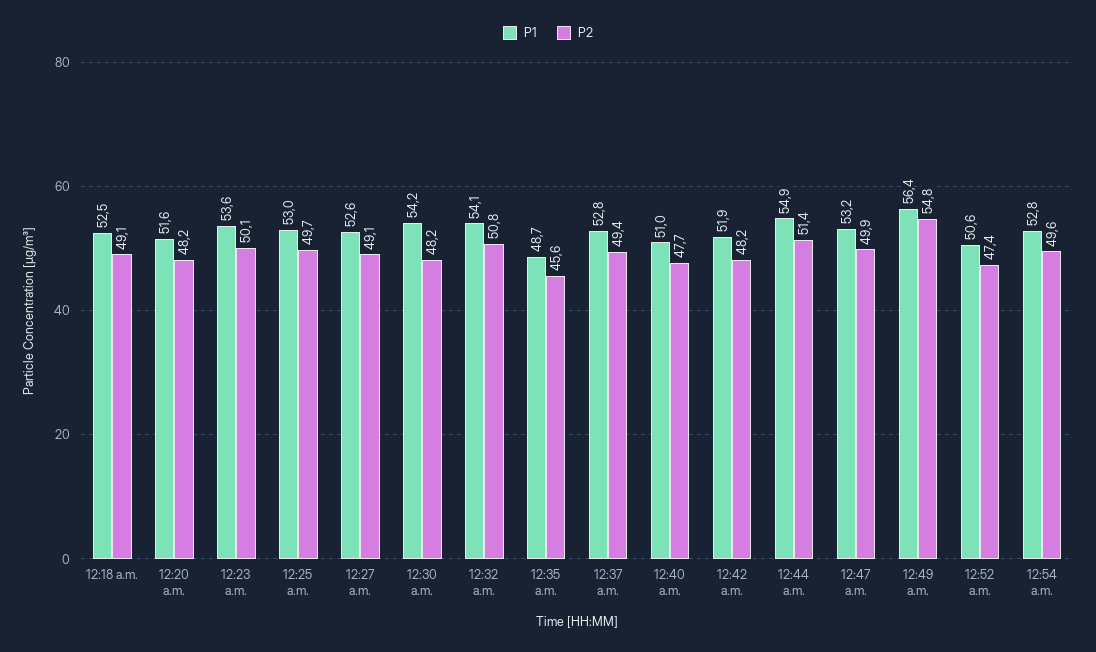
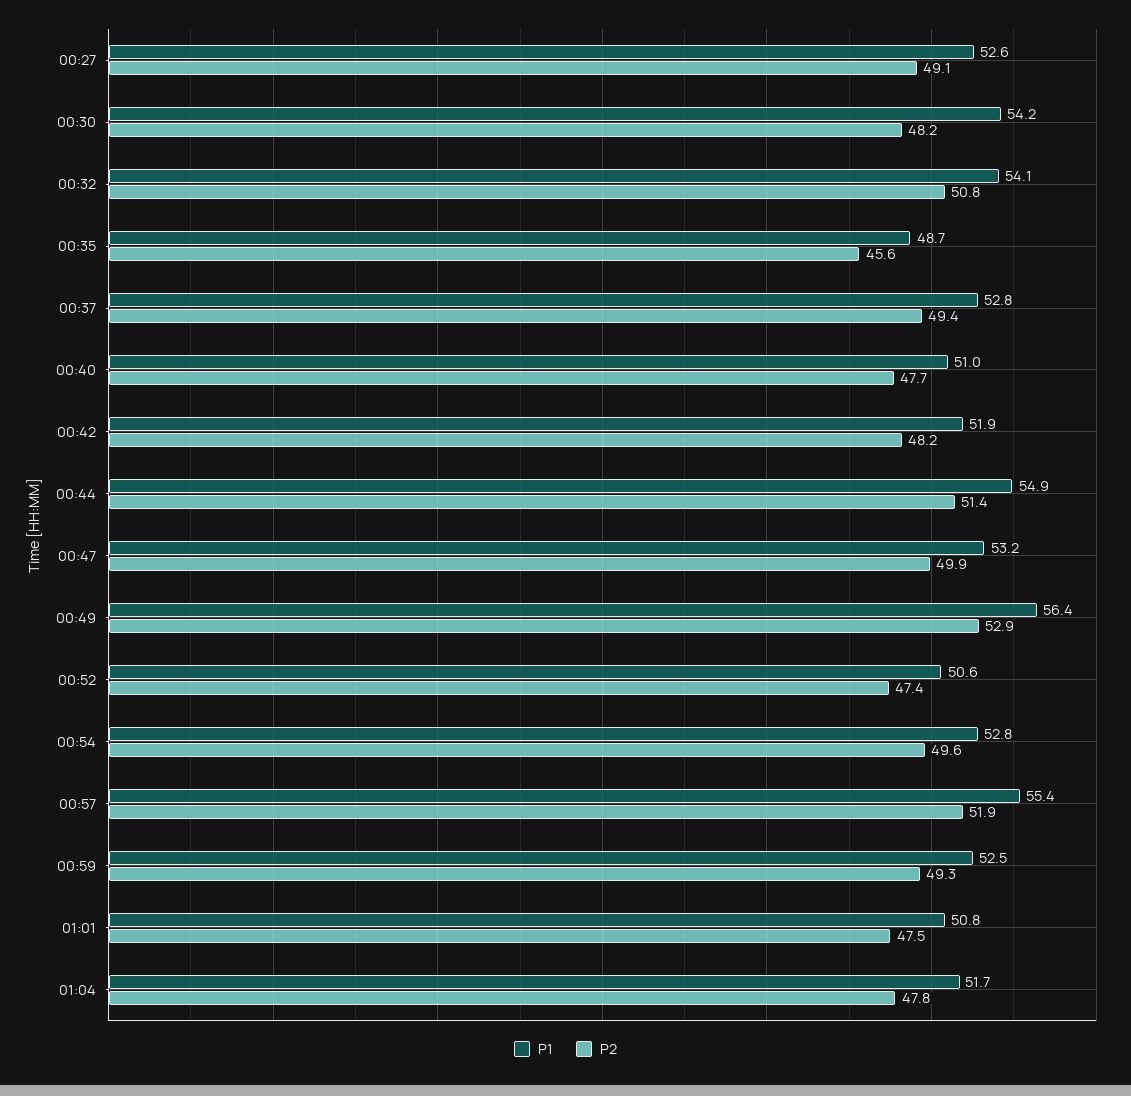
P1, 12:18 a.m.: 52.5 -> none
P2, 12:18 a.m.: 49.1 -> none
P1, 12:20 a.m.: 51.6 -> none
P2, 12:20 a.m.: 48.2 -> none
P1, 12:23 a.m.: 53.6 -> none
P2, 12:23 a.m.: 50.1 -> none
P1, 12:25 a.m.: 53 -> none
P2, 12:25 a.m.: 49.7 -> none
P2, 12:49 a.m.: 54.8 -> 52.9
P1, 00:57: none -> 55.4
P2, 00:57: none -> 51.9
P1, 00:59: none -> 52.5
P2, 00:59: none -> 49.3
P1, 01:01: none -> 50.8
P2, 01:01: none -> 47.5
P1, 01:04: none -> 51.7
P2, 01:04: none -> 47.8

